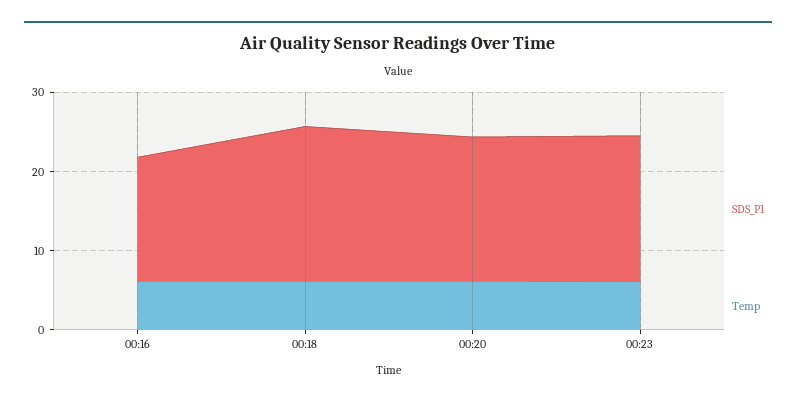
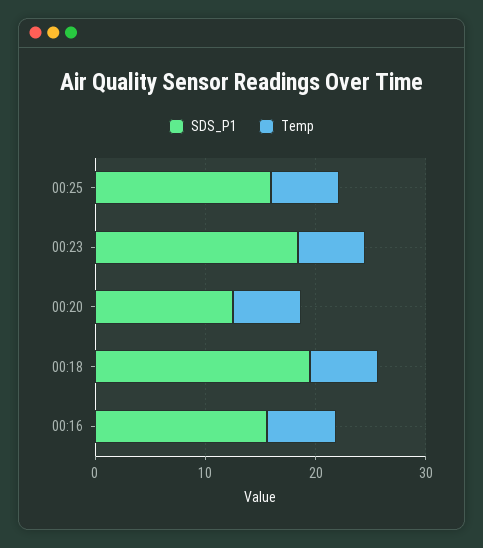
SDS_P1, 00:20: 18 -> 12
SDS_P1, 00:25: none -> 16
Temp, 00:25: none -> 6

